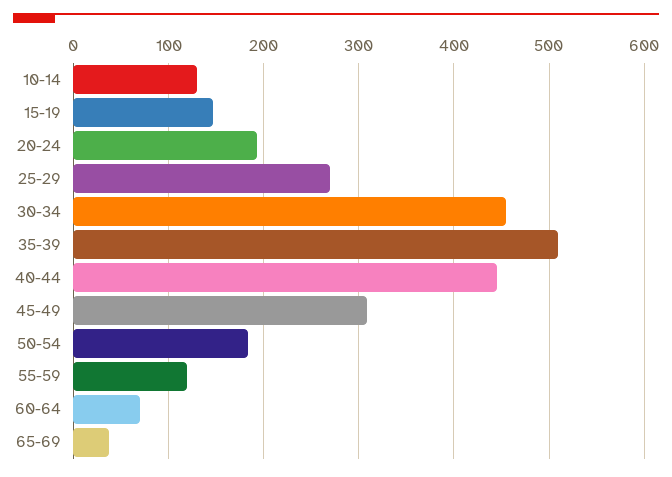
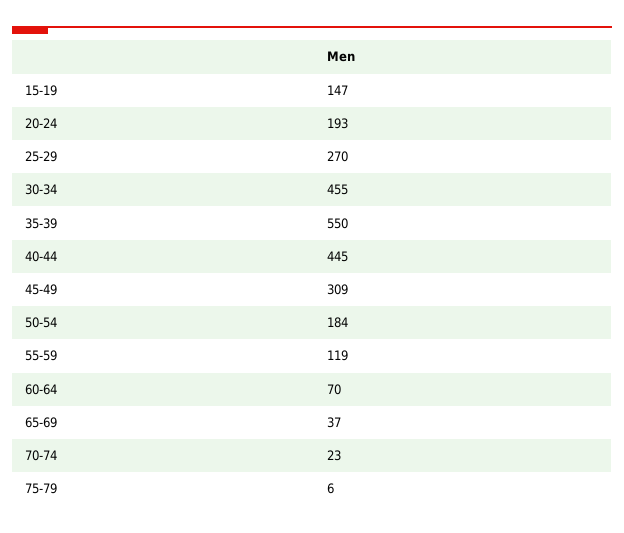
10-14: 130 -> none
35-39: 510 -> 550
70-74: none -> 23
75-79: none -> 6

